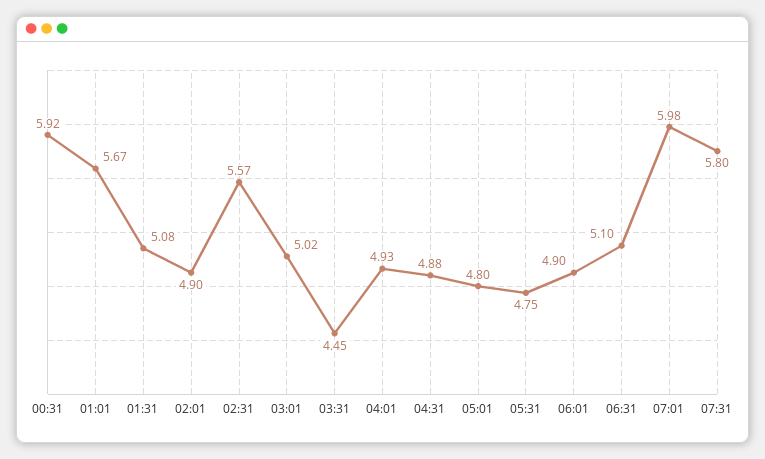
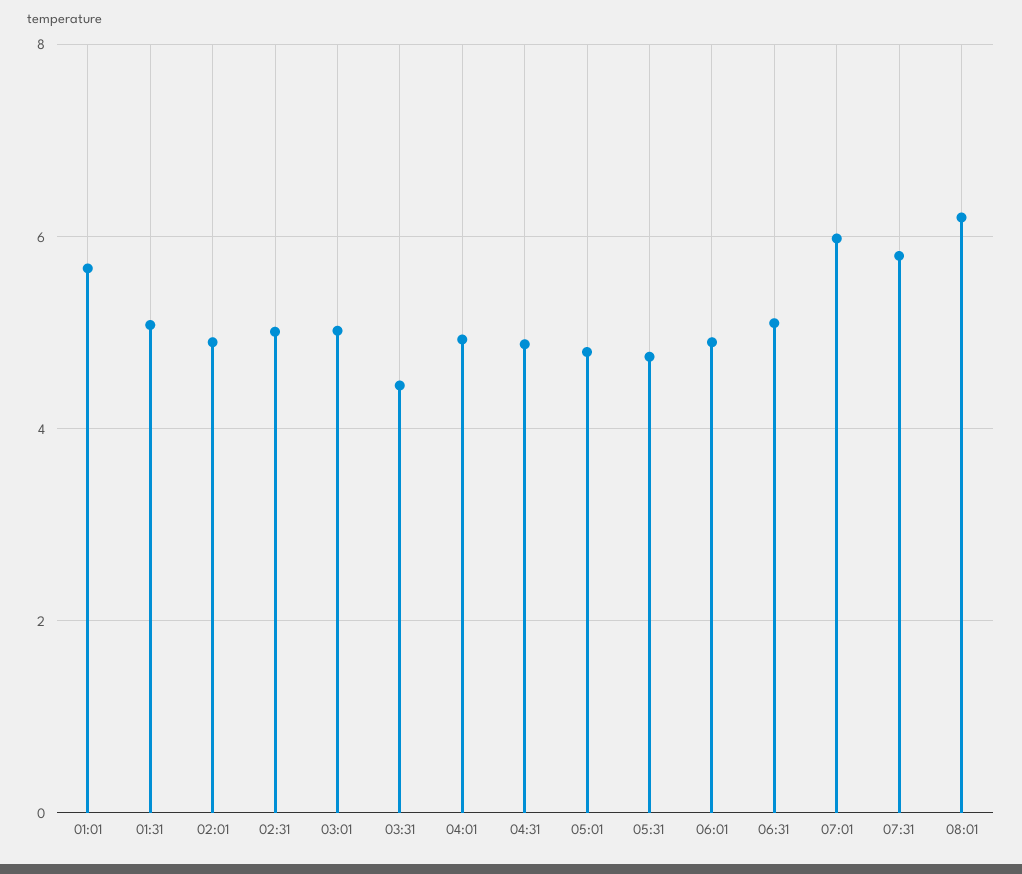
00:31: 5.92 -> none
02:31: 5.57 -> 5
08:01: none -> 6.2

